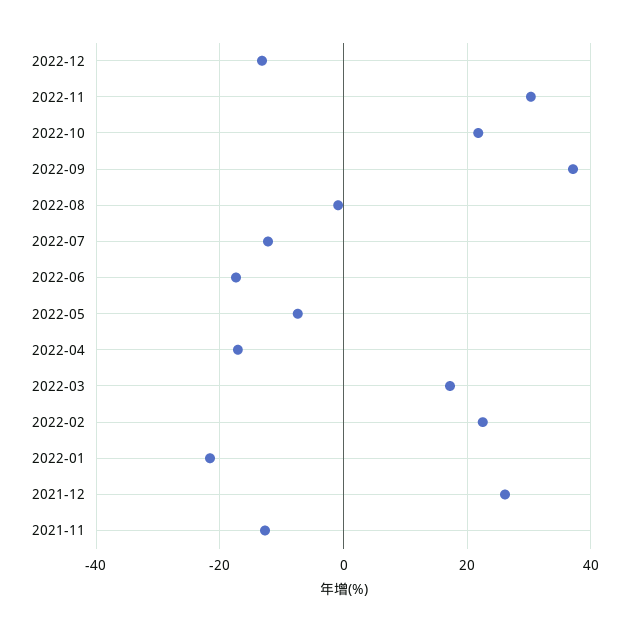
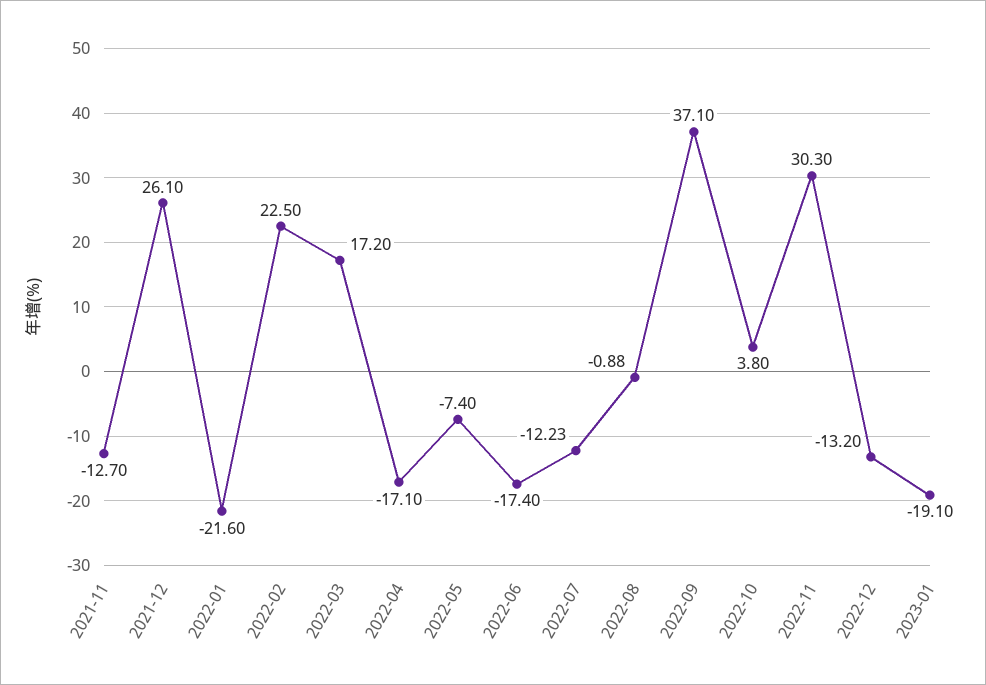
2022-10: 22 -> 3.8
2023-01: none -> -19.1

